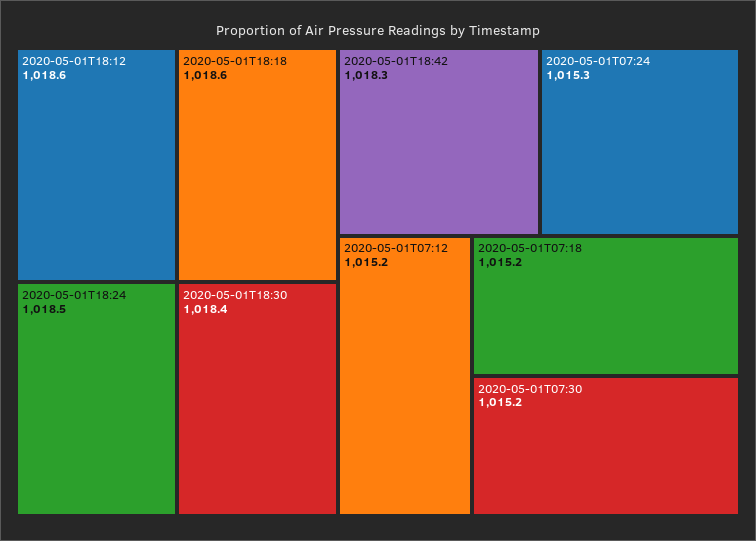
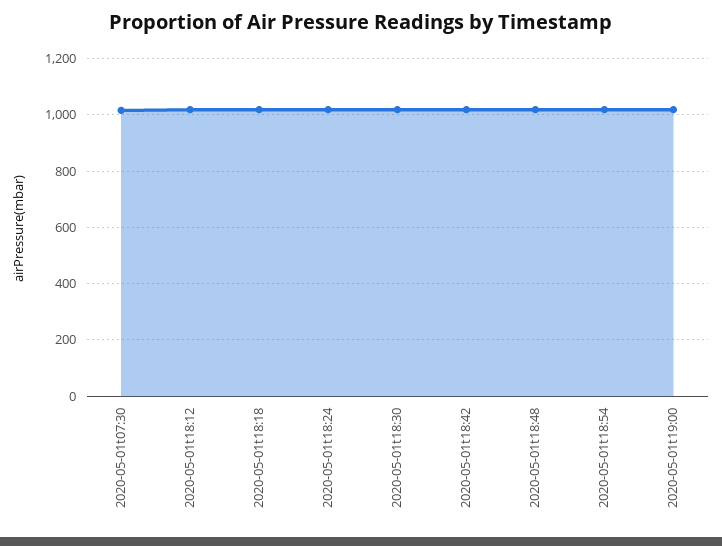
2020-05-01T07:24: 1015.3 -> none
2020-05-01T07:12: 1015.2 -> none
2020-05-01T07:18: 1015.2 -> none
2020-05-01t18:48: none -> 1025
2020-05-01t18:54: none -> 1025
2020-05-01t19:00: none -> 1025

